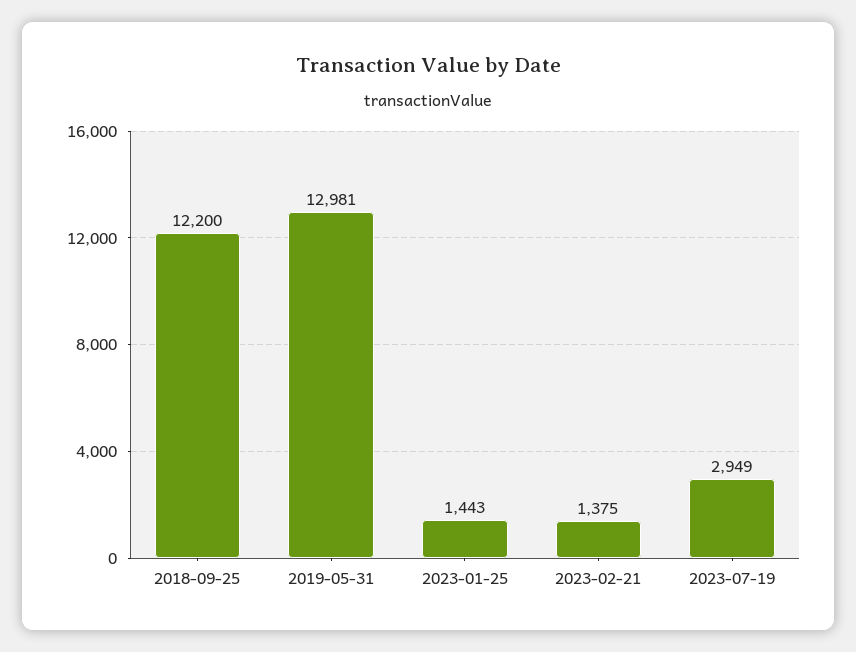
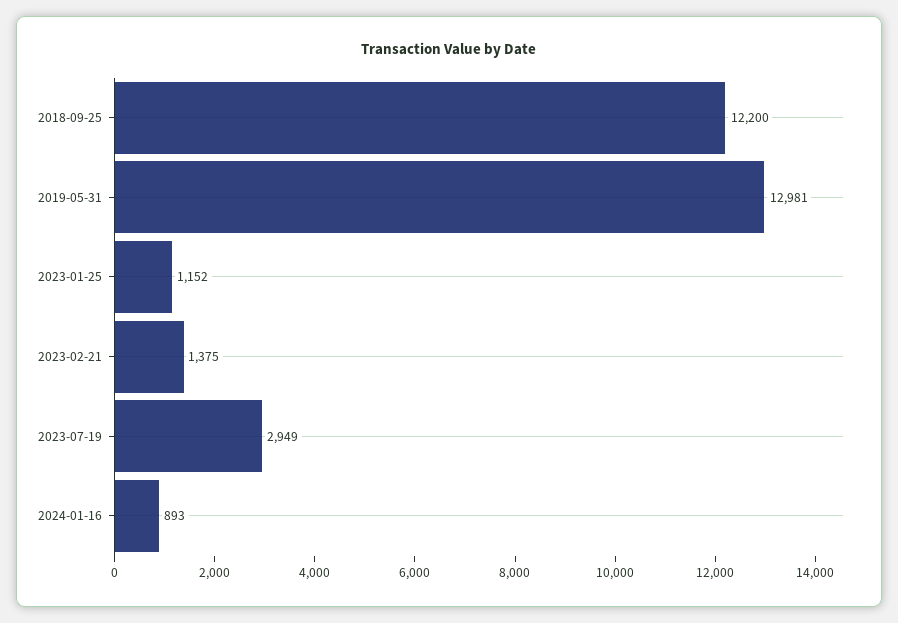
2023-01-25: 1443 -> 1152
2024-01-16: none -> 893

